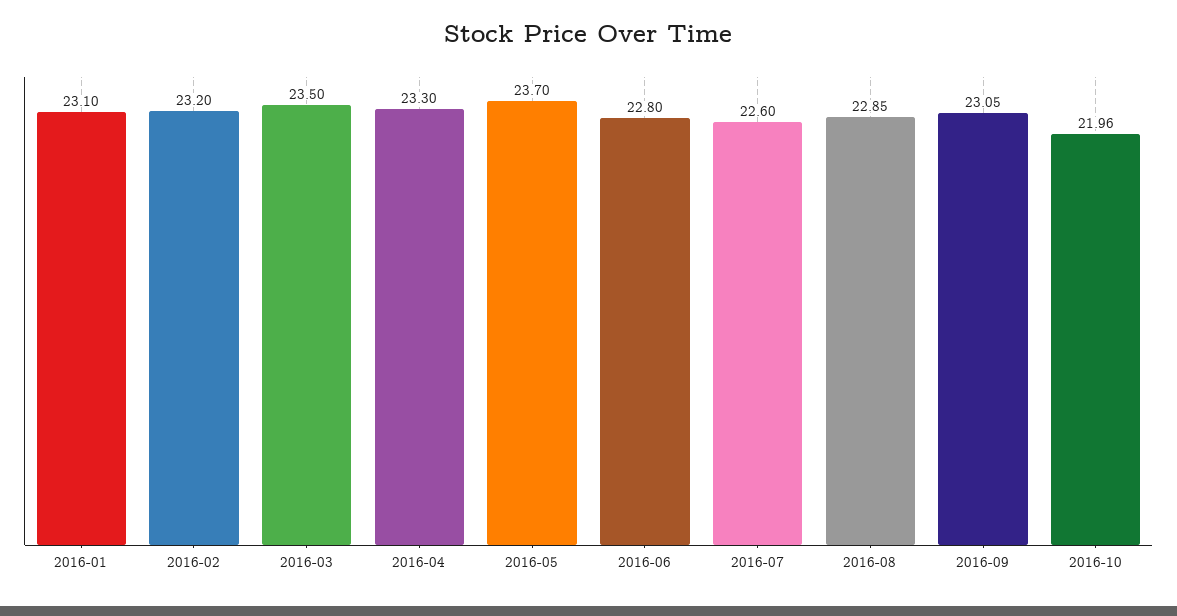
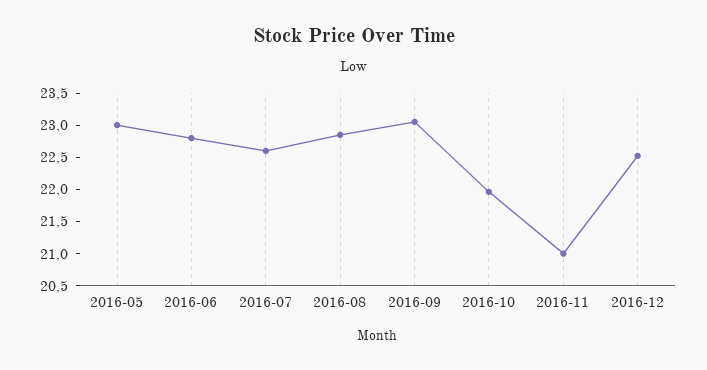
2016-01: 23.1 -> none
2016-02: 23.2 -> none
2016-03: 23.5 -> none
2016-04: 23.3 -> none
2016-05: 23.7 -> 23
2016-11: none -> 21
2016-12: none -> 22.5

